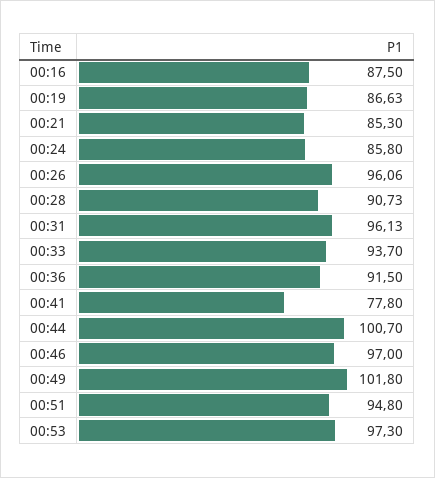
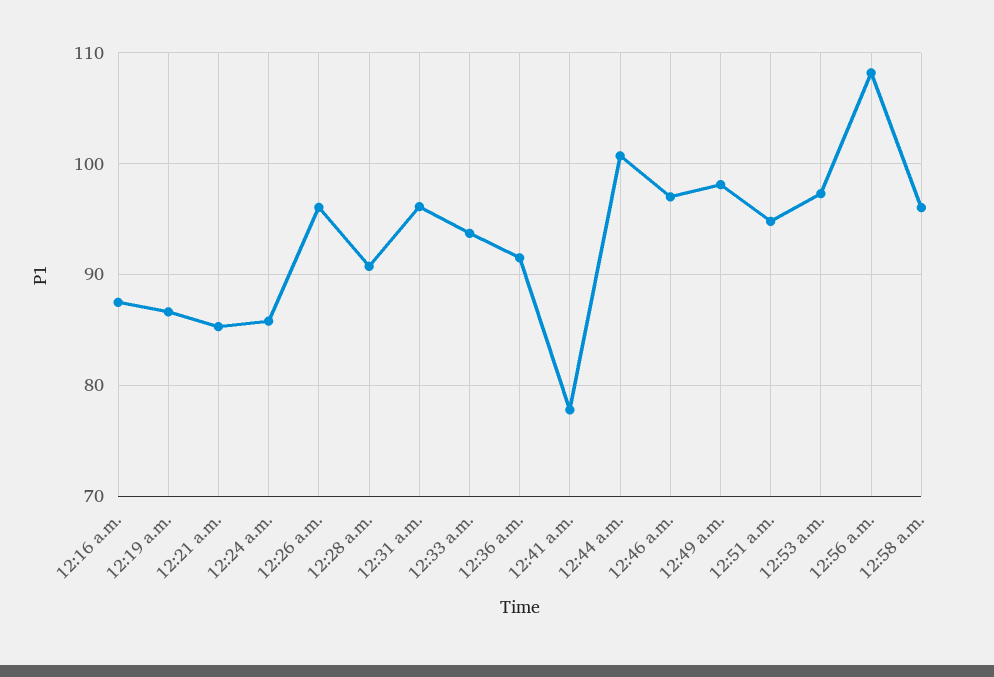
00:49: 101.8 -> 98
12:56 a.m.: none -> 108
12:58 a.m.: none -> 96

